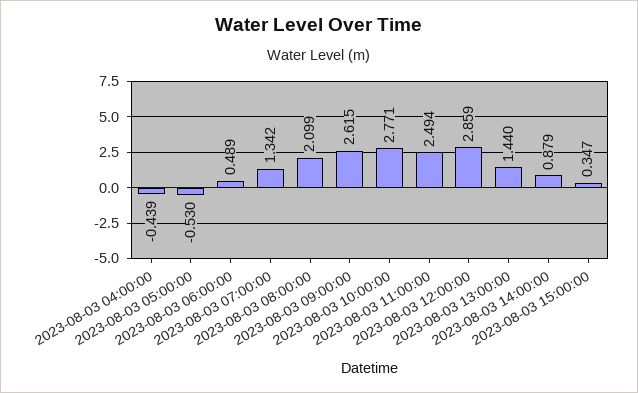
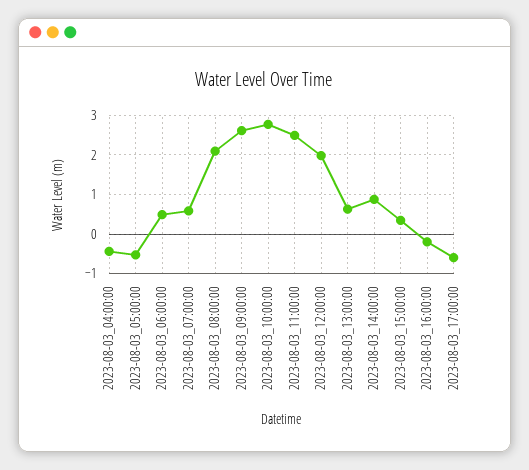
2023-08-03 07:00:00: 1.342 -> 0.6
2023-08-03 12:00:00: 2.859 -> 2
2023-08-03 13:00:00: 1.44 -> 0.6
2023-08-03_16:00:00: none -> -0.2
2023-08-03_17:00:00: none -> -0.6

